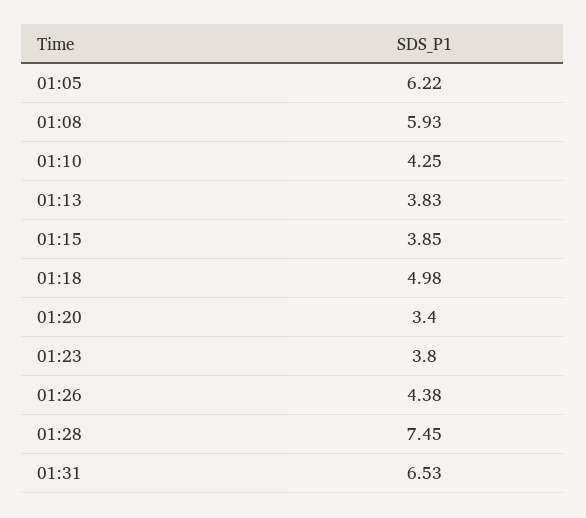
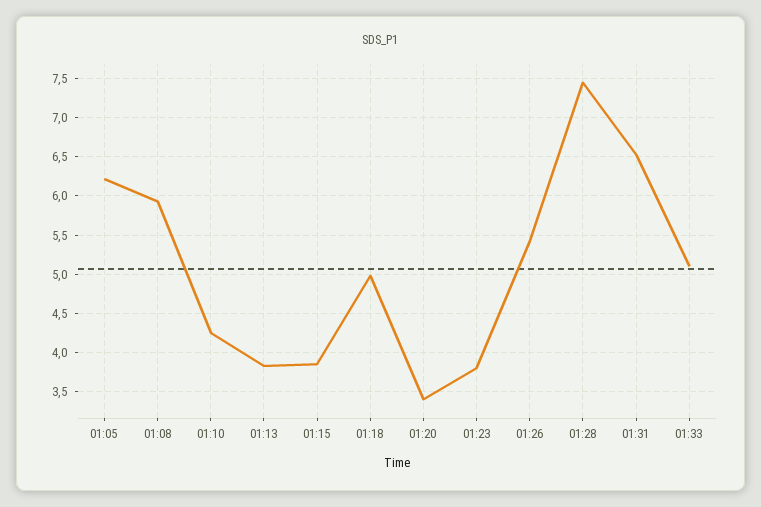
01:26: 4.38 -> 5.4
01:33: none -> 5.1

